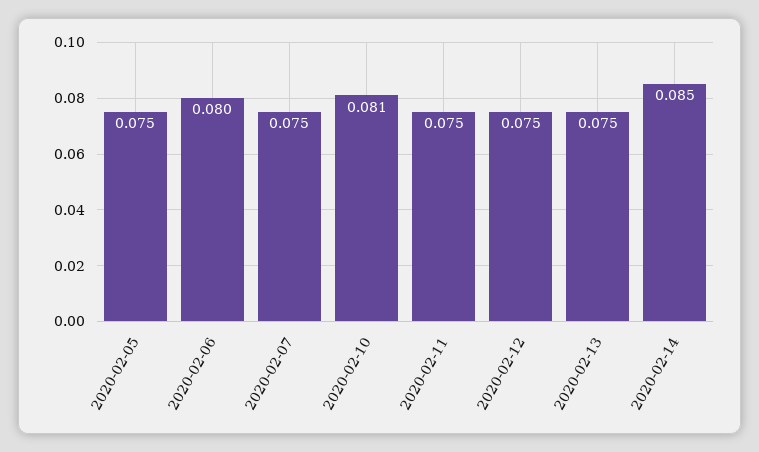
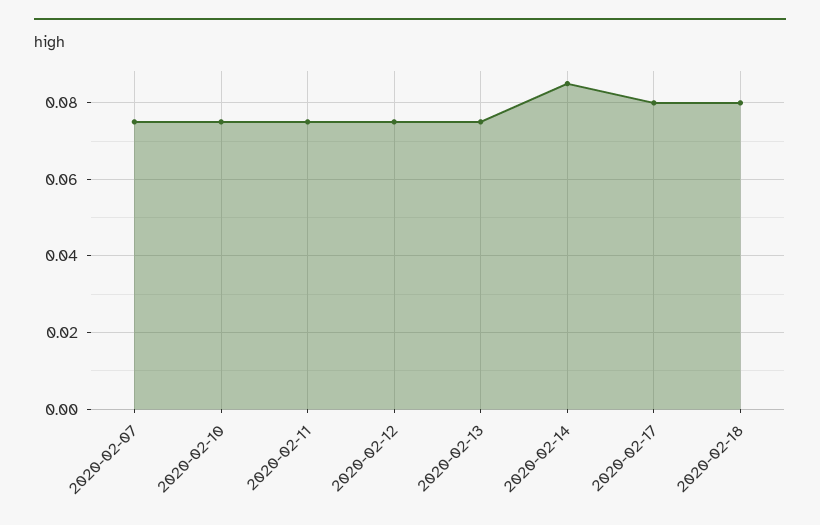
2020-02-05: 0.075 -> none
2020-02-06: 0.08 -> none
2020-02-10: 0.081 -> 0.075
2020-02-17: none -> 0.08
2020-02-18: none -> 0.08

